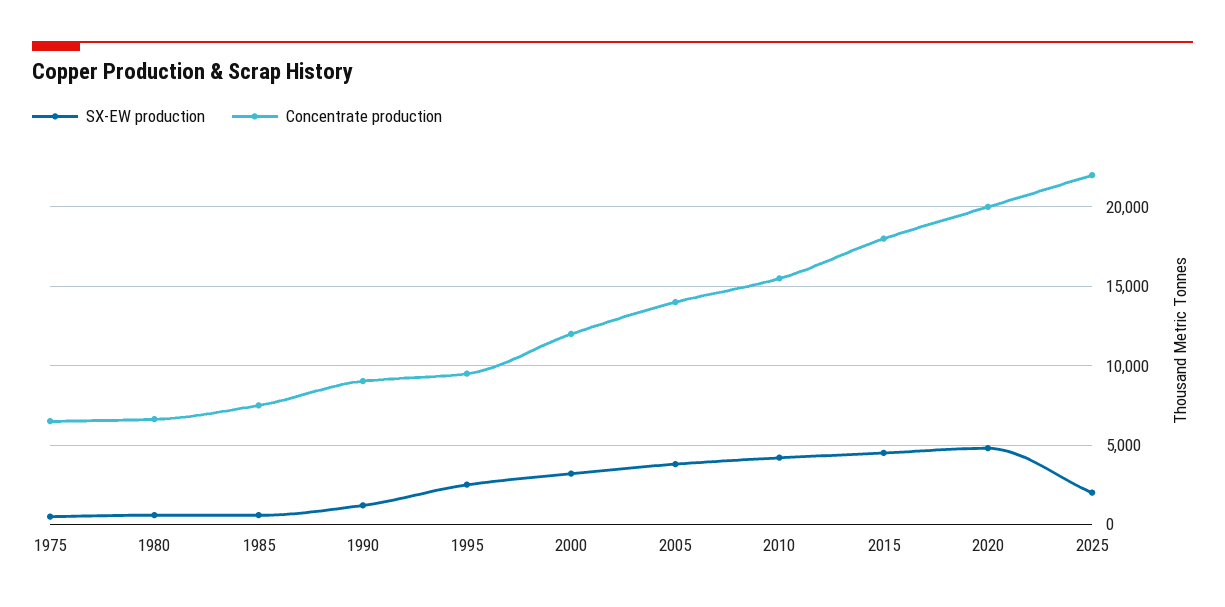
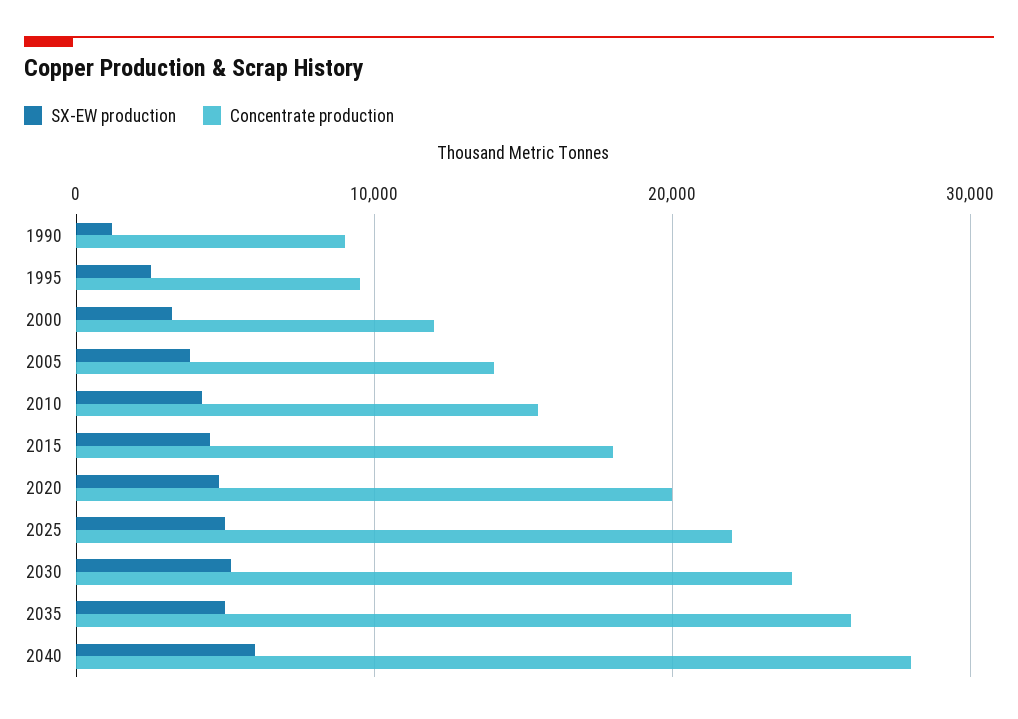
SX-EW production, 1975: 500 -> none
Concentrate production, 1975: 6500 -> none
SX-EW production, 1980: 500 -> none
Concentrate production, 1980: 6500 -> none
SX-EW production, 1985: 500 -> none
Concentrate production, 1985: 7500 -> none
SX-EW production, 2025: 2000 -> 5000
SX-EW production, 2030: none -> 5000
Concentrate production, 2030: none -> 24000
SX-EW production, 2035: none -> 5000
Concentrate production, 2035: none -> 26000
SX-EW production, 2040: none -> 6000
Concentrate production, 2040: none -> 28000

